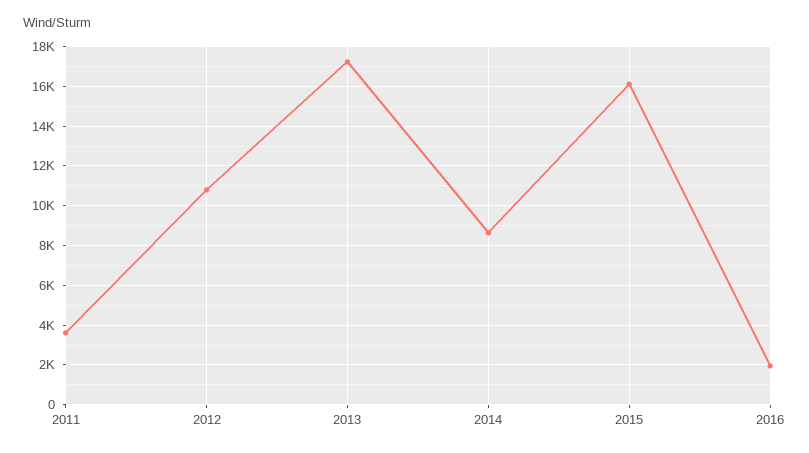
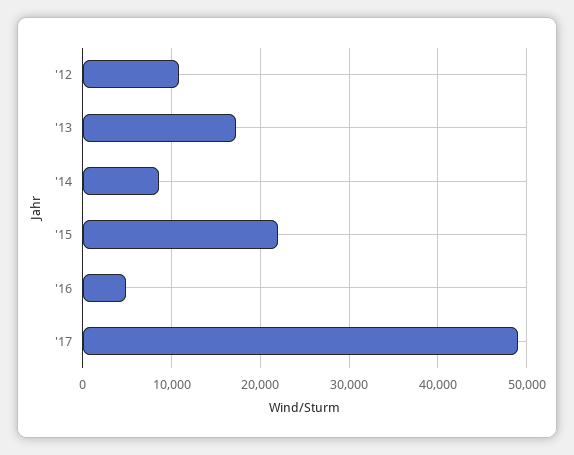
2011: 3500 -> none
2015: 16000 -> 22000
2016: 2000 -> 5000
'17: none -> 49000

